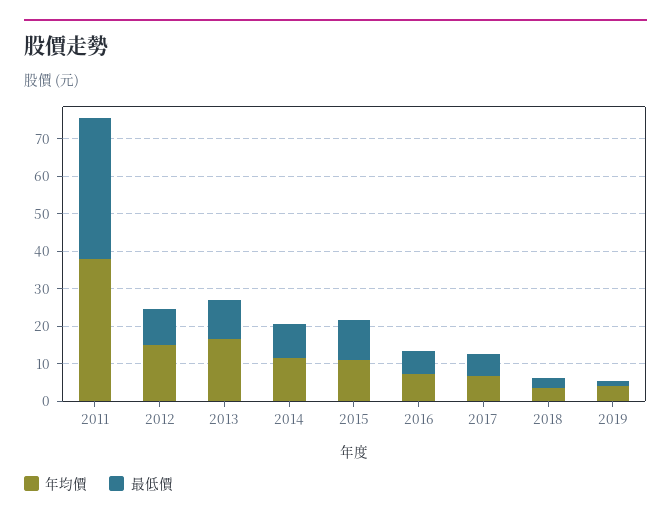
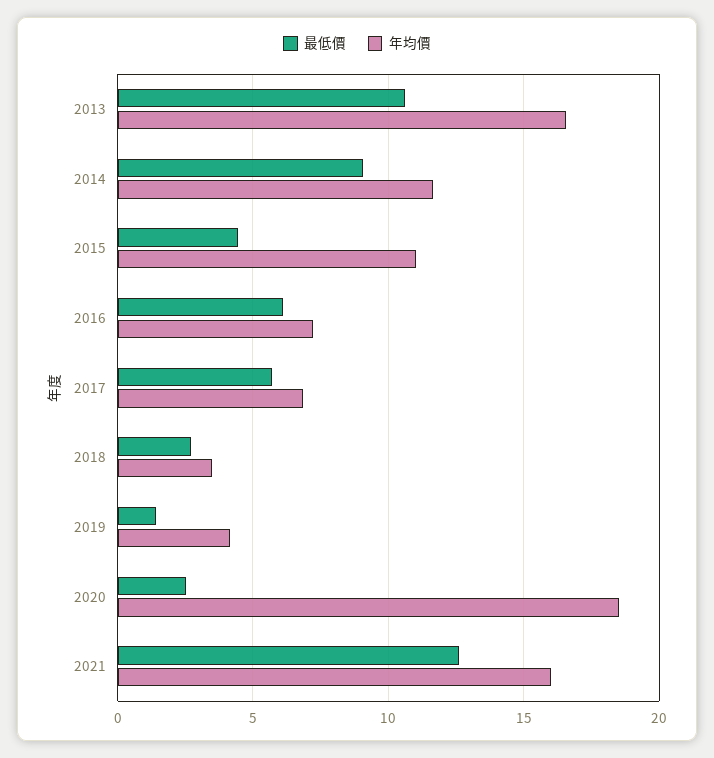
年均價, 2011: 37.5 -> none
最低價, 2011: 37.5 -> none
年均價, 2012: 15 -> none
最低價, 2012: 10 -> none
最低價, 2015: 10 -> 4.5
最低價, 2020: none -> 2.5
年均價, 2020: none -> 18.5
最低價, 2021: none -> 12.5
年均價, 2021: none -> 16

